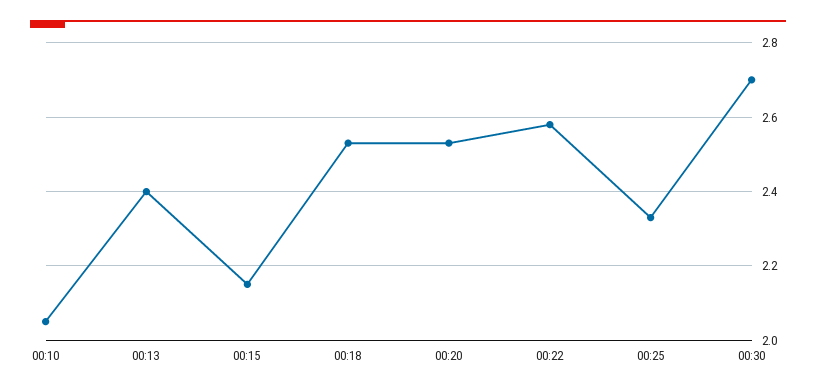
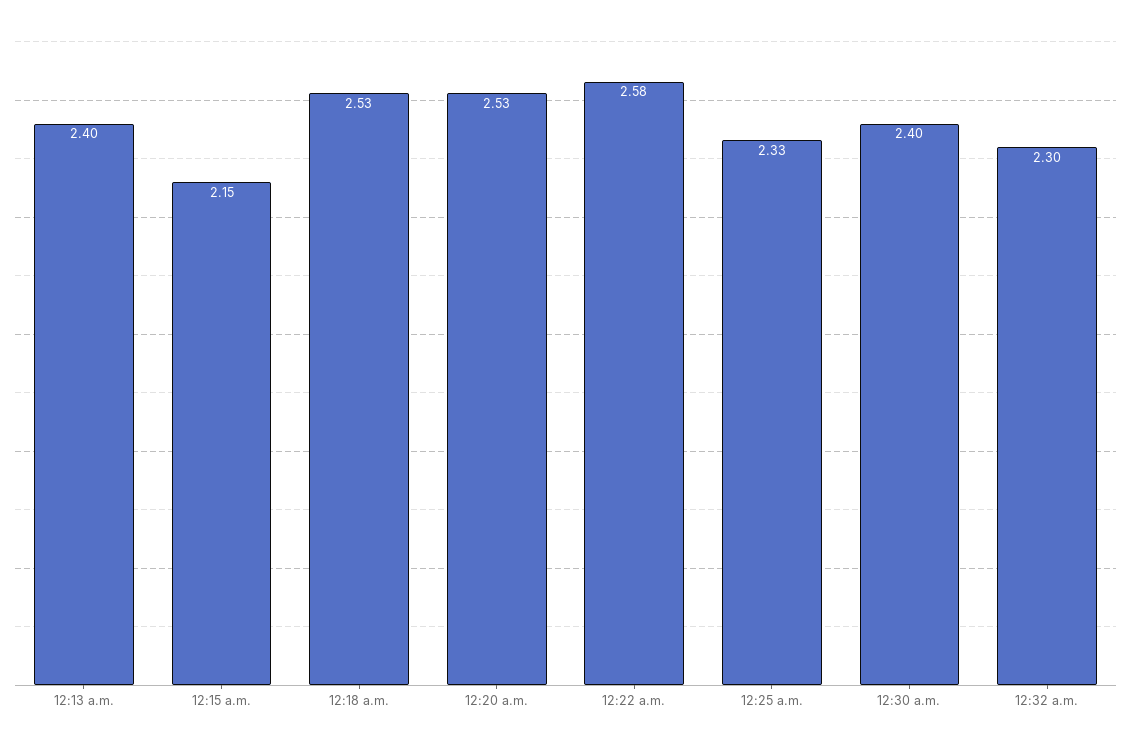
00:10: 2.05 -> none
00:30: 2.7 -> 2.4
12:32 a.m.: none -> 2.3

